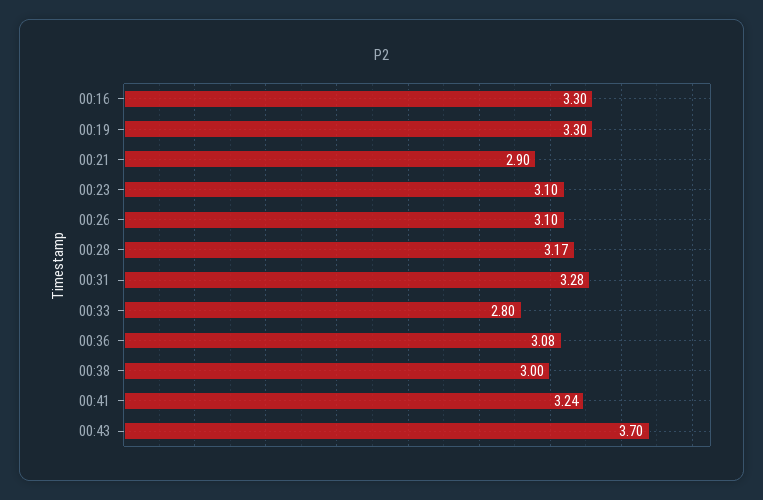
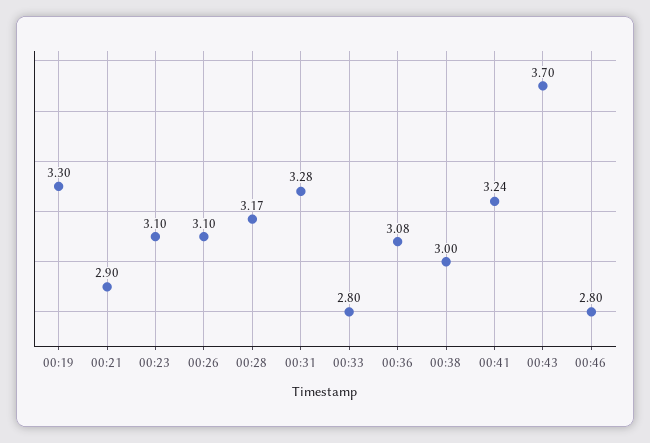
00:16: 3.3 -> none
00:46: none -> 2.8

